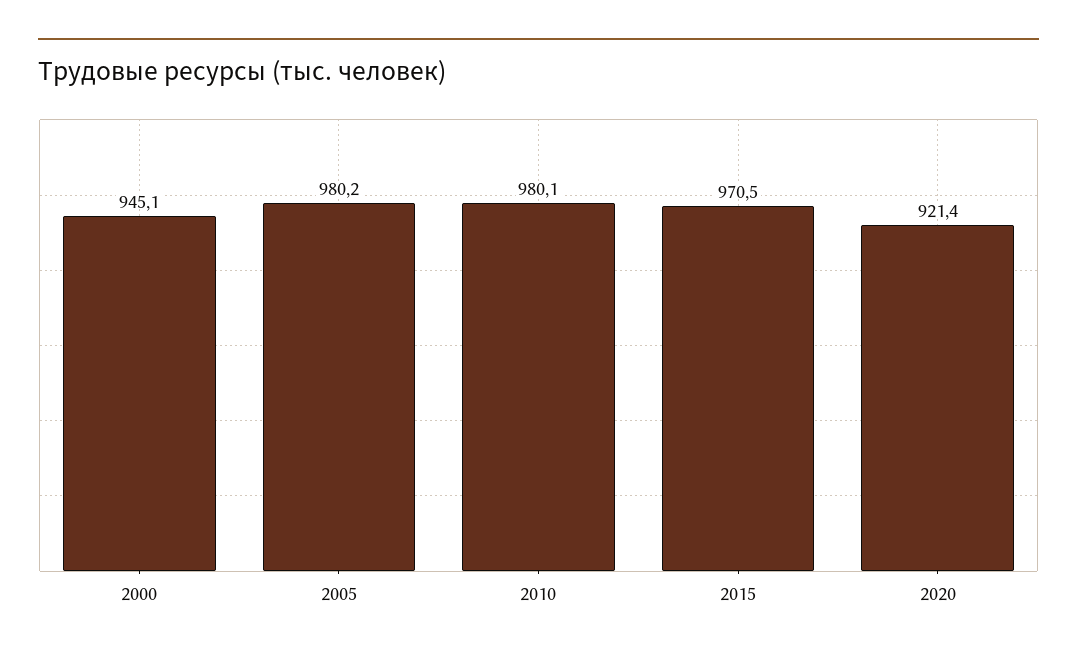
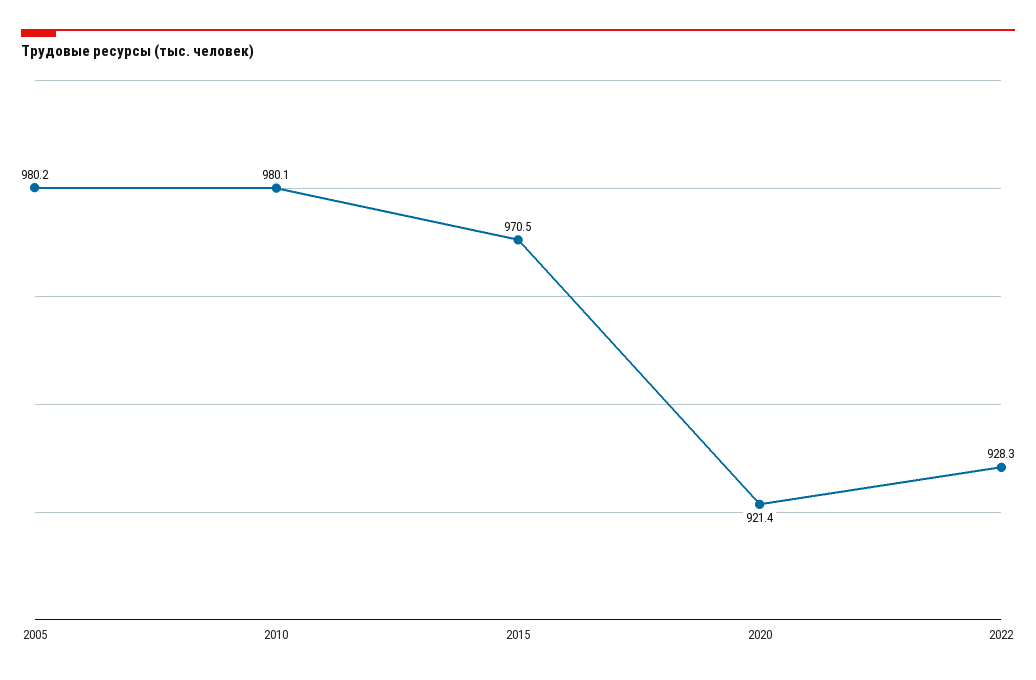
2000: 945.1 -> none
2022: none -> 928.3

